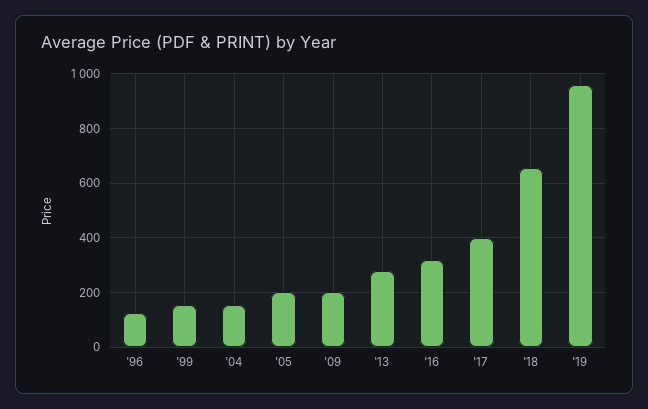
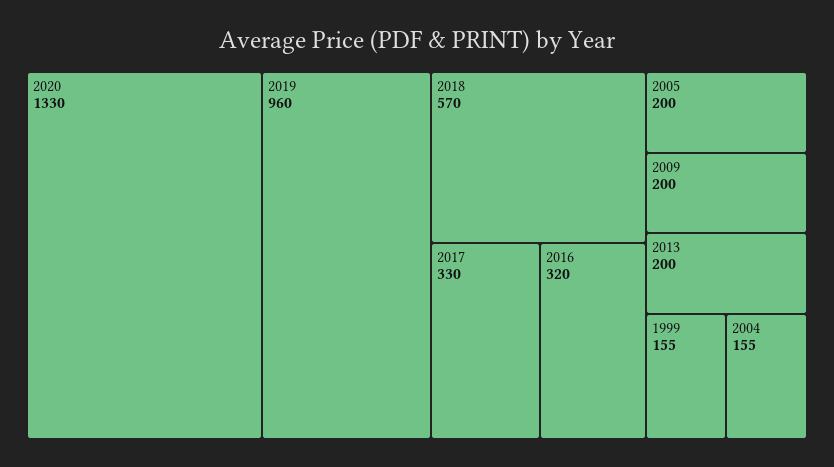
'96: 125 -> none
'13: 275 -> 200
'17: 400 -> 330
'18: 650 -> 570
2020: none -> 1330

